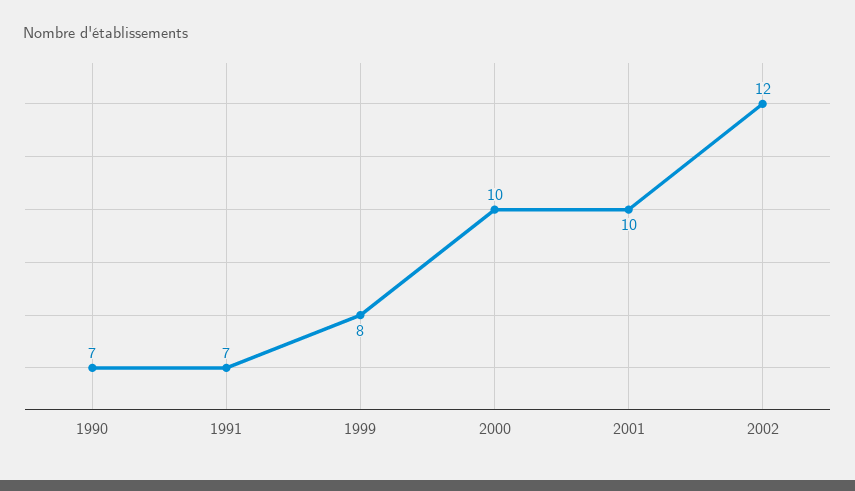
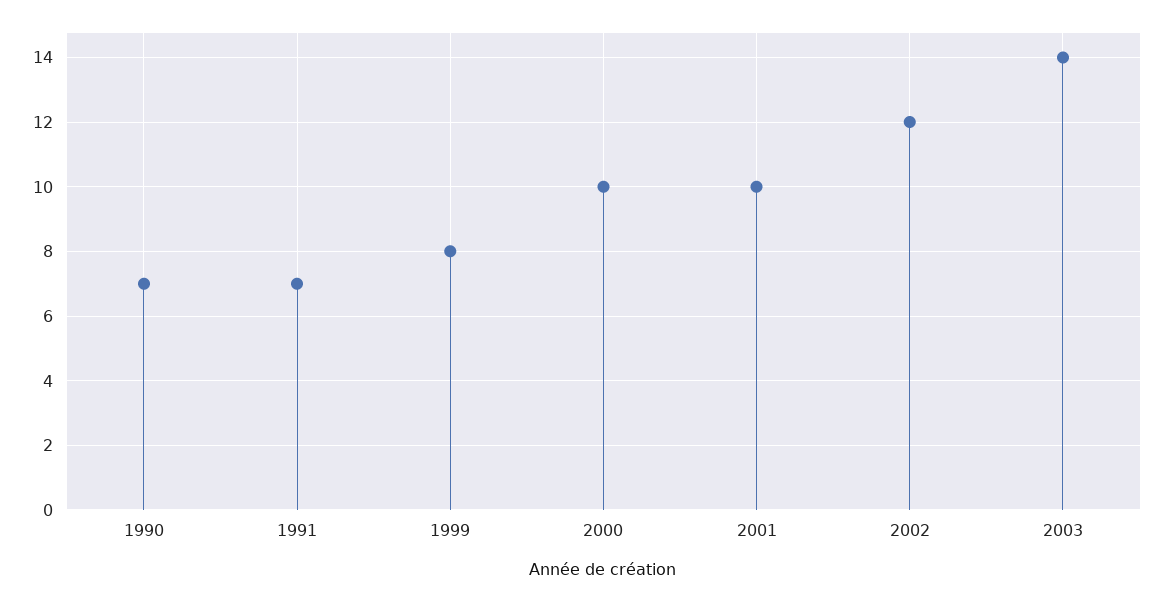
2003: none -> 14

